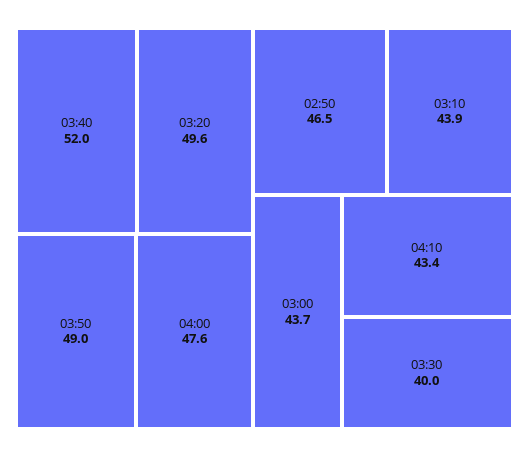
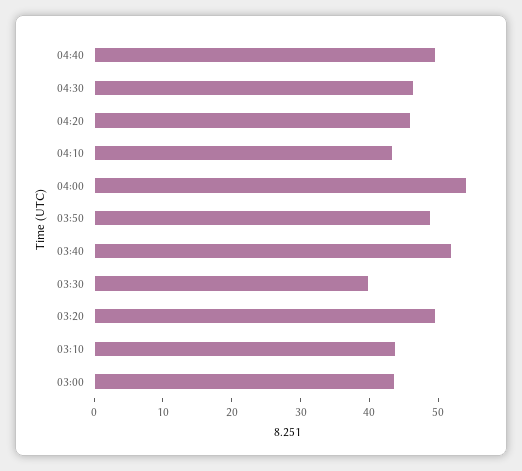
04:00: 47.6 -> 54
02:50: 46.5 -> none
04:40: none -> 50
04:30: none -> 46
04:20: none -> 46

